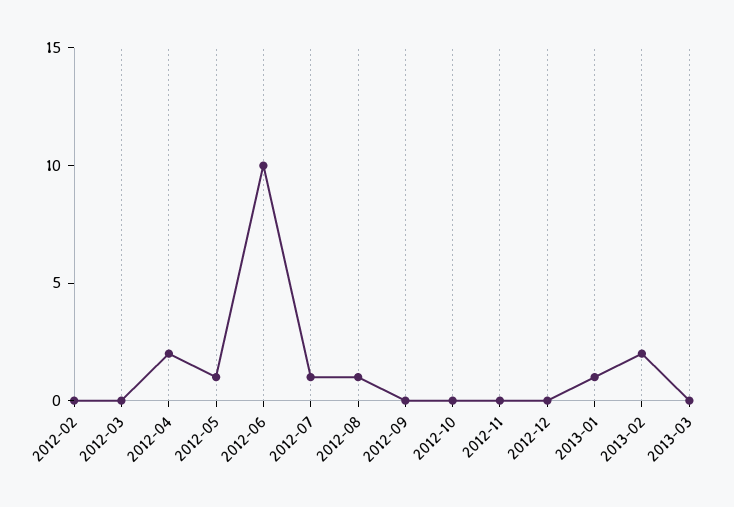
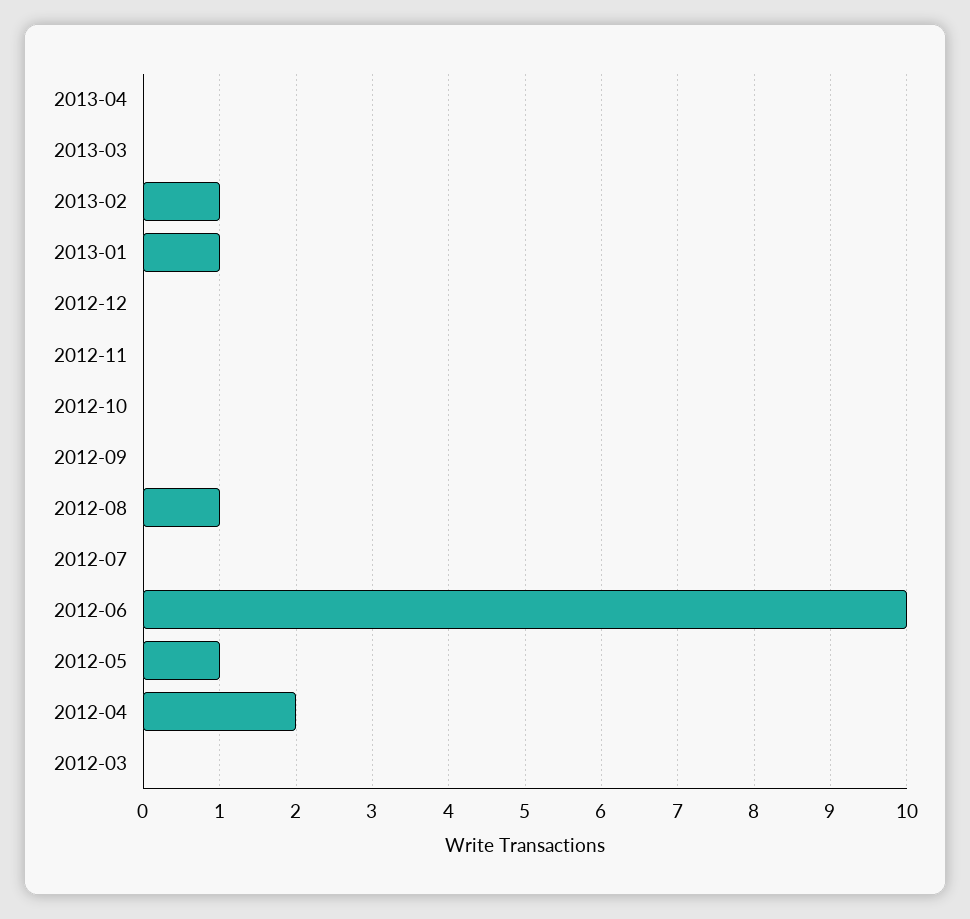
2012-02: 0 -> none
2012-07: 1 -> 0
2013-02: 2 -> 1
2013-04: none -> 0

